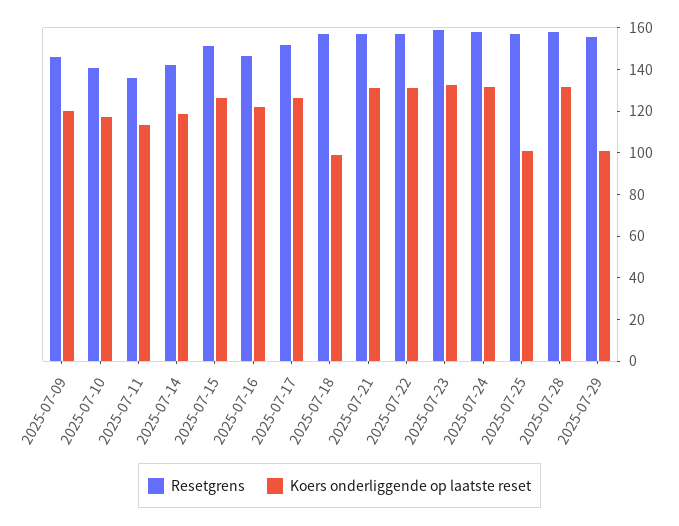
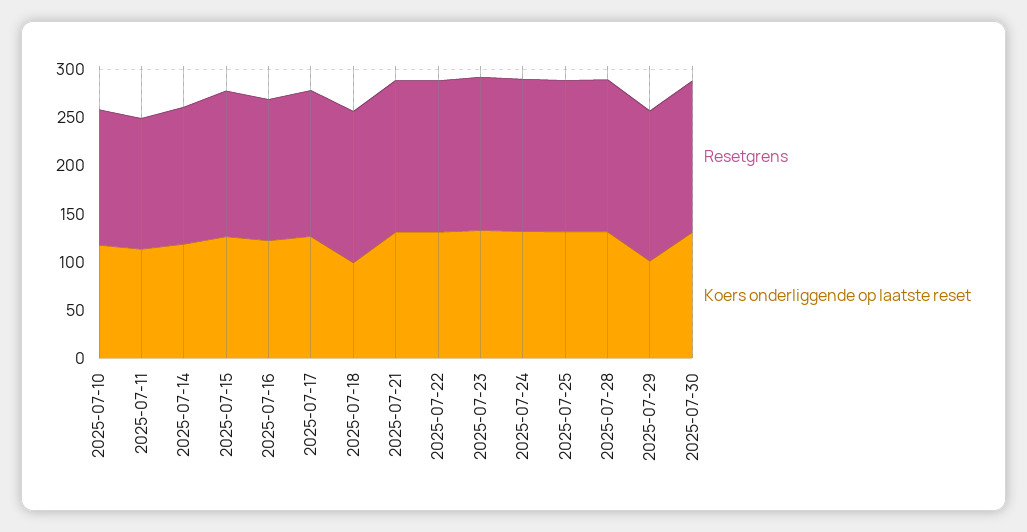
Resetgrens, 2025-07-09: 145 -> none
Koers onderliggende op laatste reset, 2025-07-09: 120 -> none
Koers onderliggende op laatste reset, 2025-07-25: 100 -> 130
Resetgrens, 2025-07-30: none -> 160
Koers onderliggende op laatste reset, 2025-07-30: none -> 130

